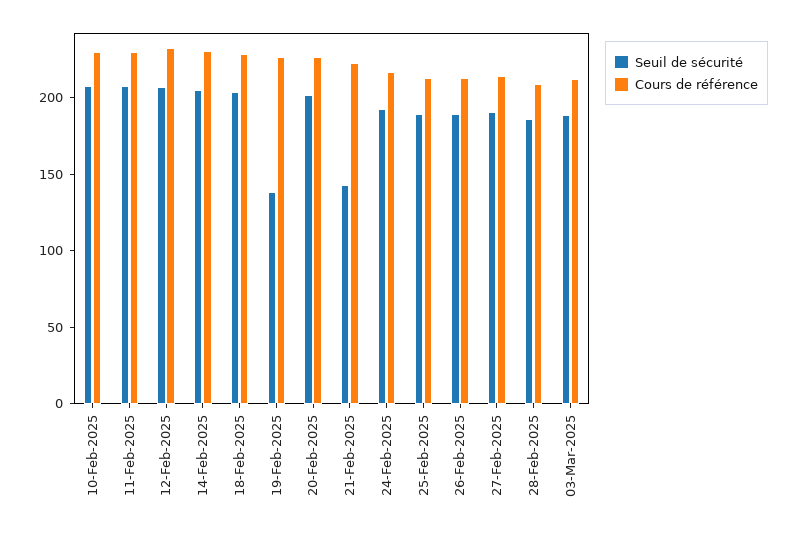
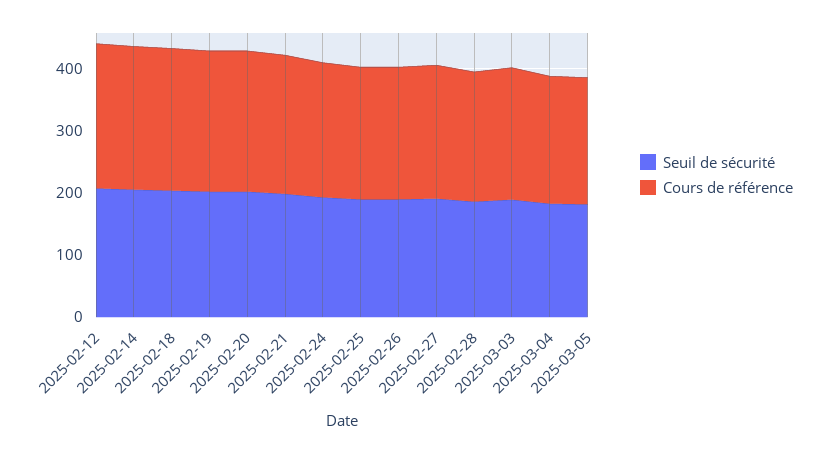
Seuil de sécurité, 10-Feb-2025: 210 -> none
Cours de référence, 10-Feb-2025: 230 -> none
Seuil de sécurité, 11-Feb-2025: 210 -> none
Cours de référence, 11-Feb-2025: 230 -> none
Seuil de sécurité, 19-Feb-2025: 140 -> 200
Seuil de sécurité, 21-Feb-2025: 140 -> 200
Seuil de sécurité, 2025-03-04: none -> 180
Cours de référence, 2025-03-04: none -> 200
Seuil de sécurité, 2025-03-05: none -> 180
Cours de référence, 2025-03-05: none -> 200

